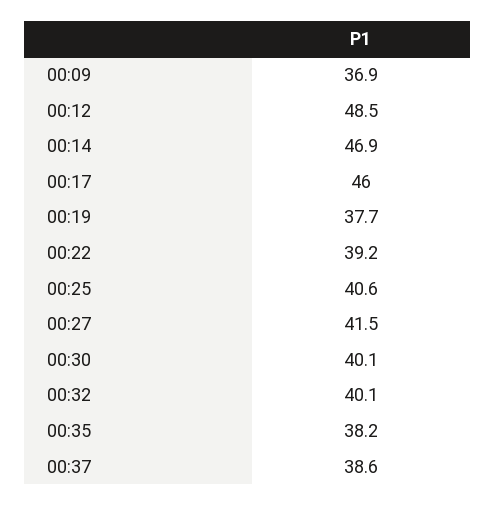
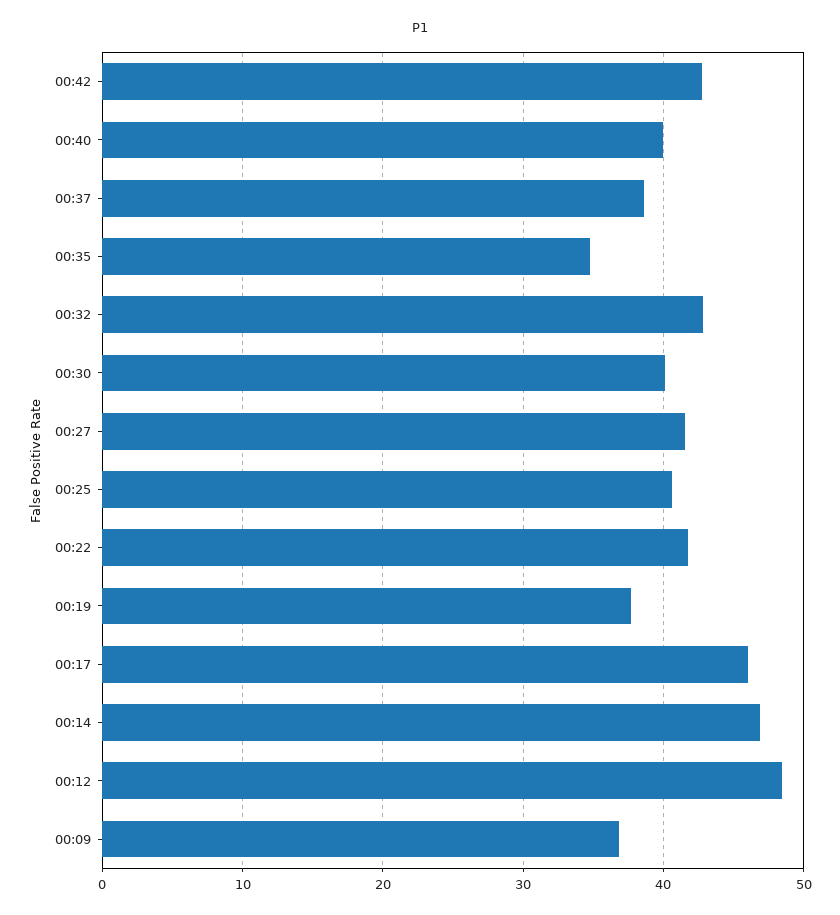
00:22: 39.2 -> 42
00:32: 40.1 -> 43
00:35: 38.2 -> 35
00:42: none -> 43
00:40: none -> 40

